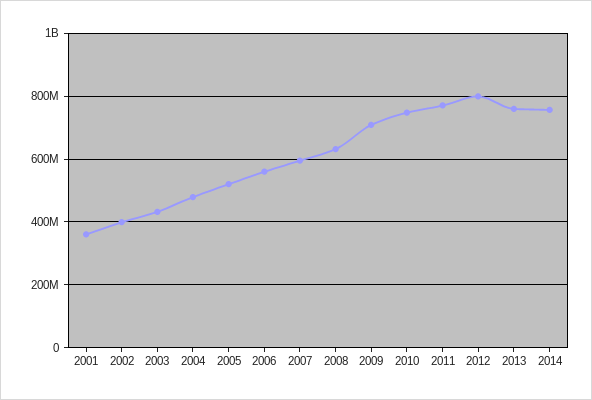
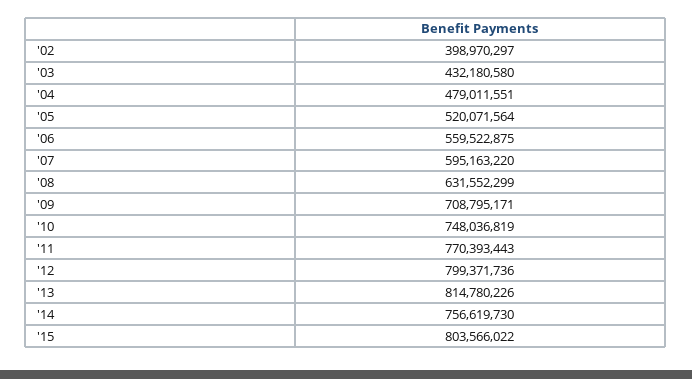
2001: 360000000 -> none
2013: 760000000 -> 814780226
'15: none -> 803566022

